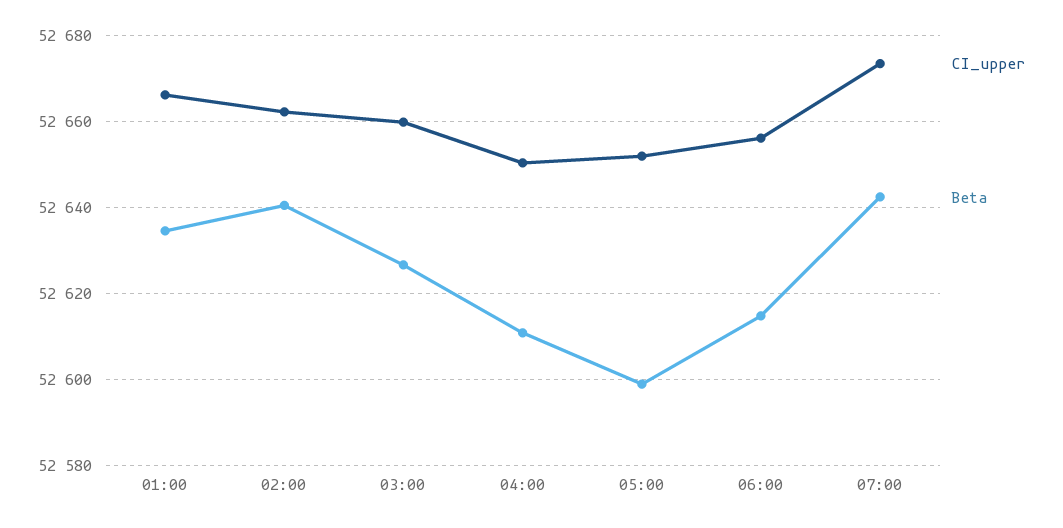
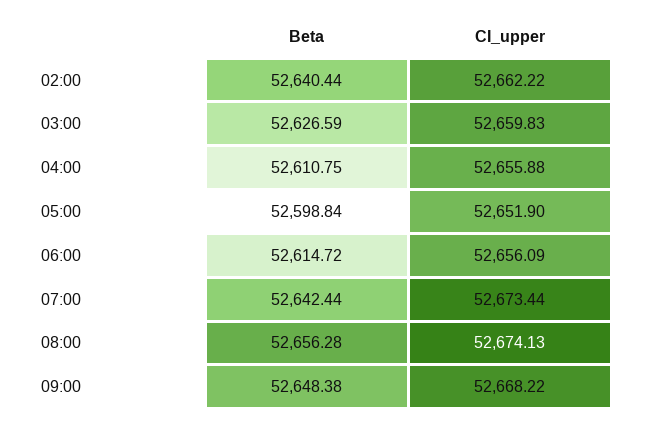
CI_upper, 01:00: 52666 -> none
Beta, 01:00: 52634 -> none
CI_upper, 04:00: 52650 -> 52655.88
Beta, 08:00: none -> 52656.28
CI_upper, 08:00: none -> 52674.13
Beta, 09:00: none -> 52648.38
CI_upper, 09:00: none -> 52668.22

